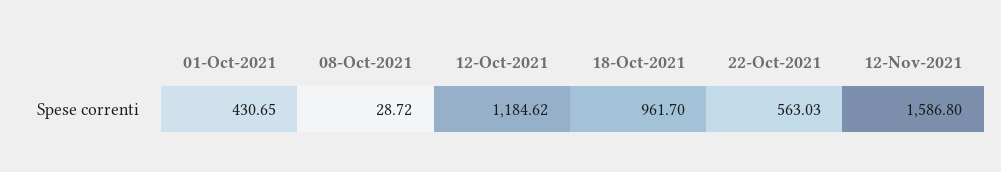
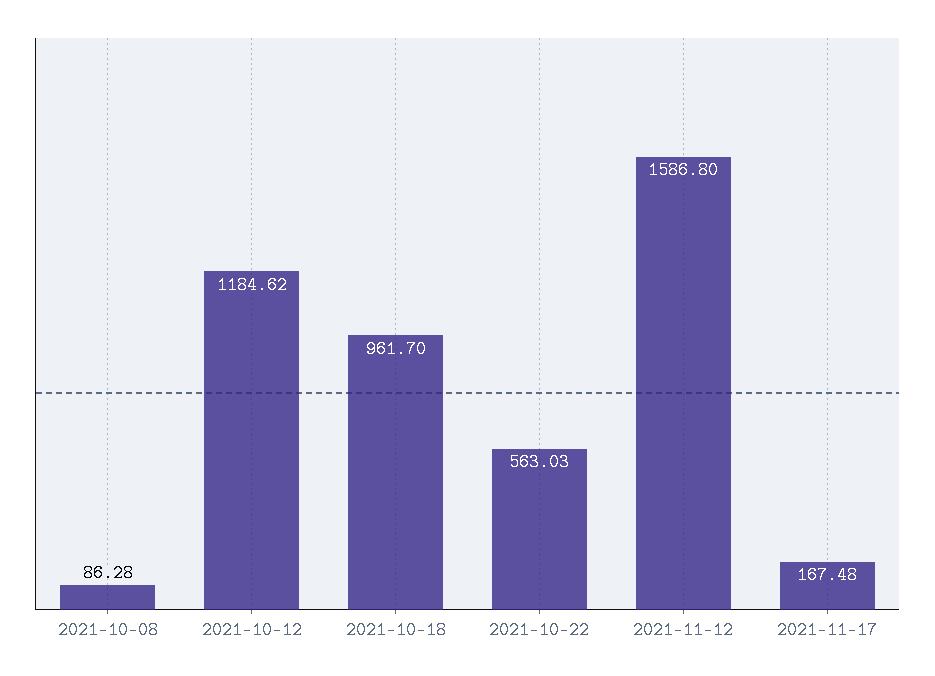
01-Oct-2021: 430.65 -> none
08-Oct-2021: 28.72 -> 86.28
2021-11-17: none -> 167.48

